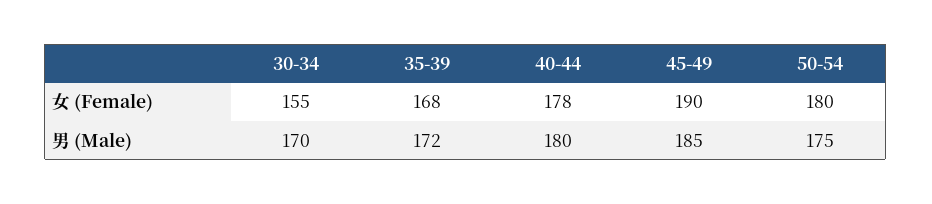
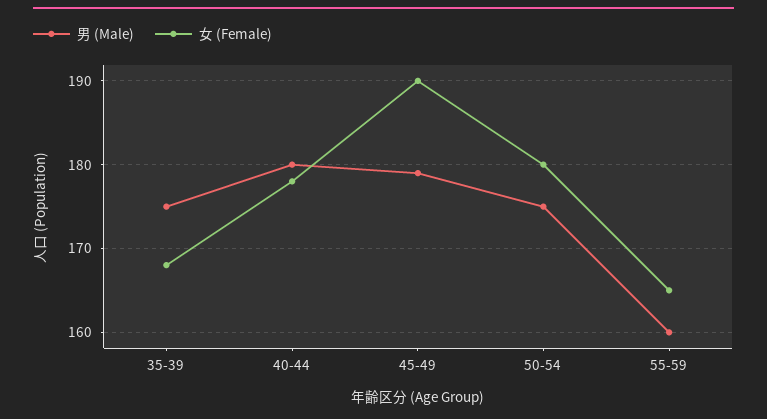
女 (Female), 30-34: 155 -> none
男 (Male), 30-34: 170 -> none
男 (Male), 35-39: 172 -> 175
男 (Male), 45-49: 185 -> 179
男 (Male), 55-59: none -> 160
女 (Female), 55-59: none -> 165

